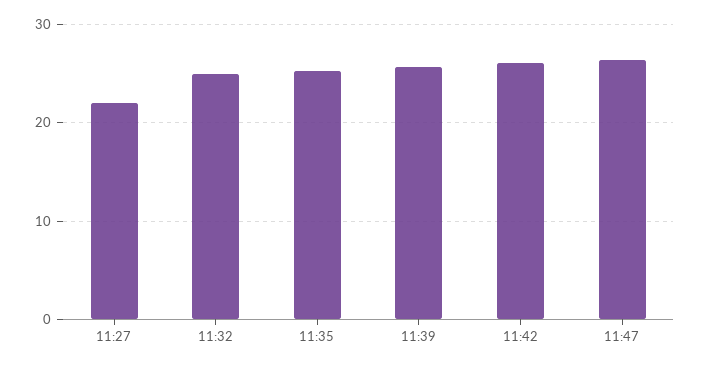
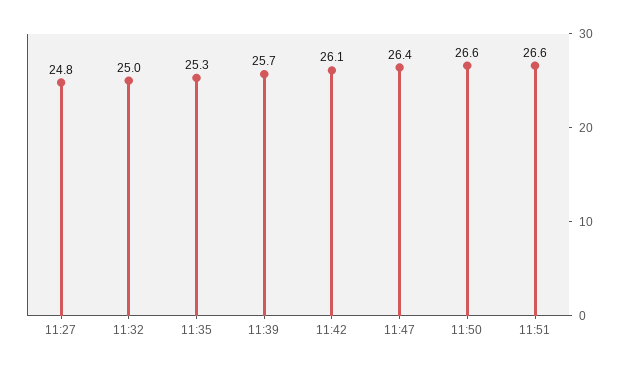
11:27: 22 -> 24.8
11:50: none -> 26.6
11:51: none -> 26.6

